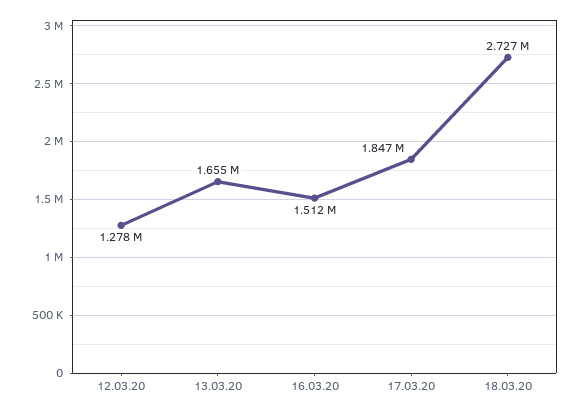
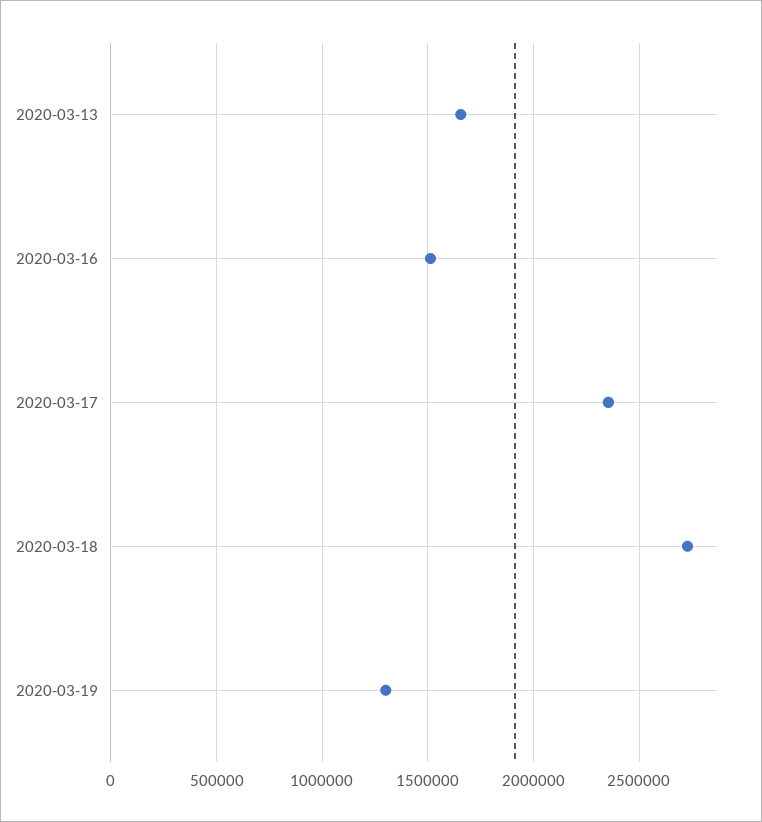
12.03.20: 1278000 -> none
17.03.20: 1847000 -> 2350000
2020-03-19: none -> 1300000

